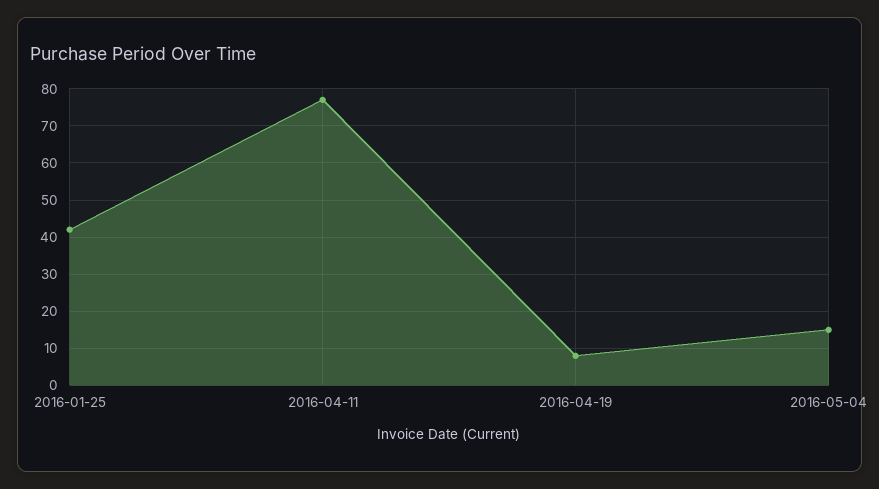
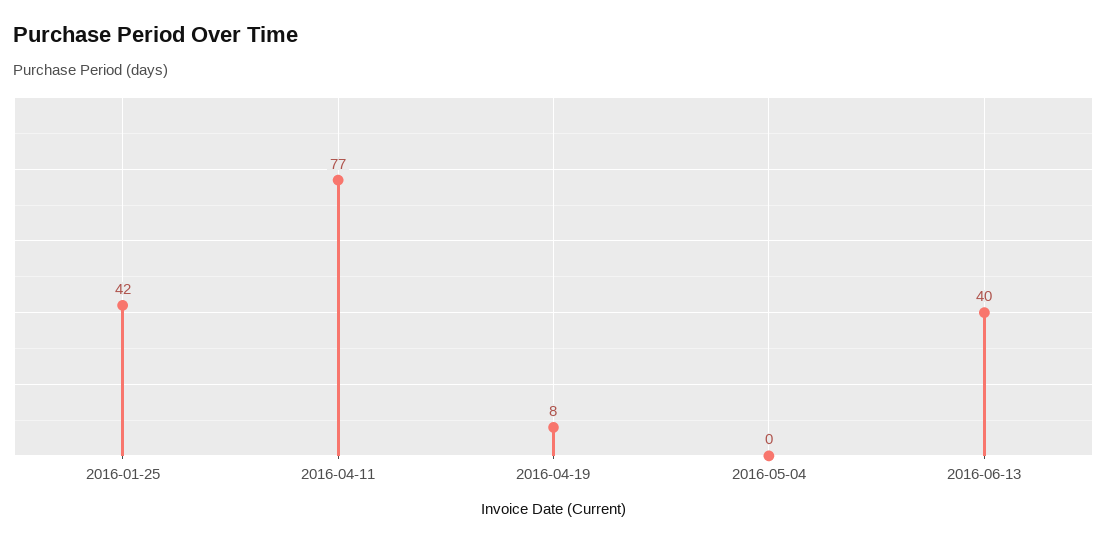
2016-05-04: 15 -> 0
2016-06-13: none -> 40

